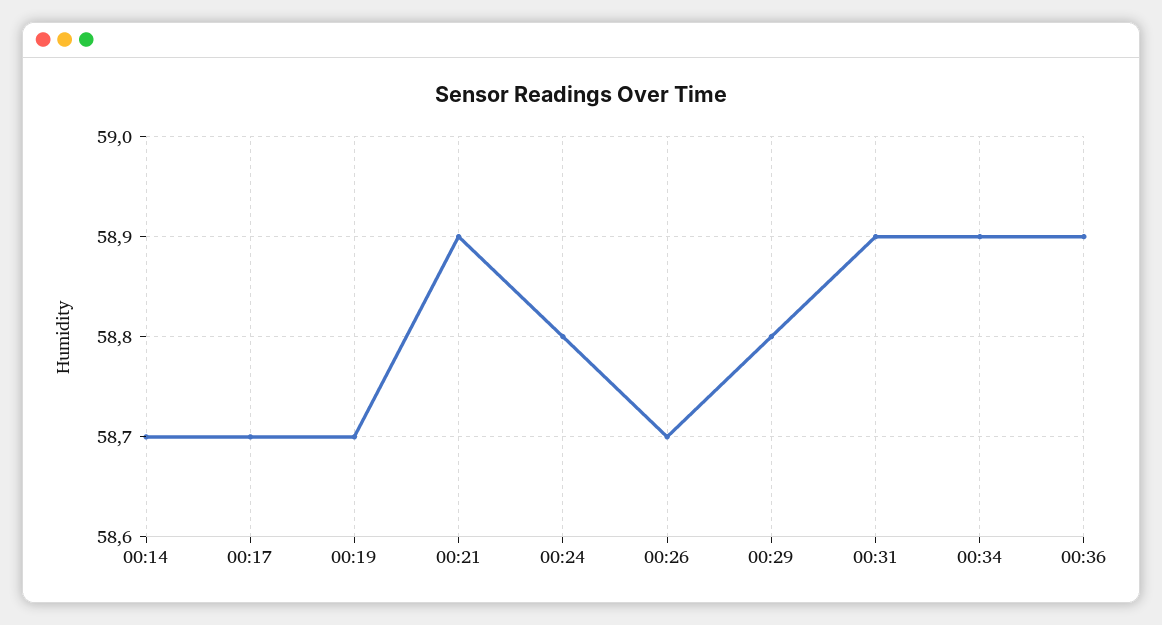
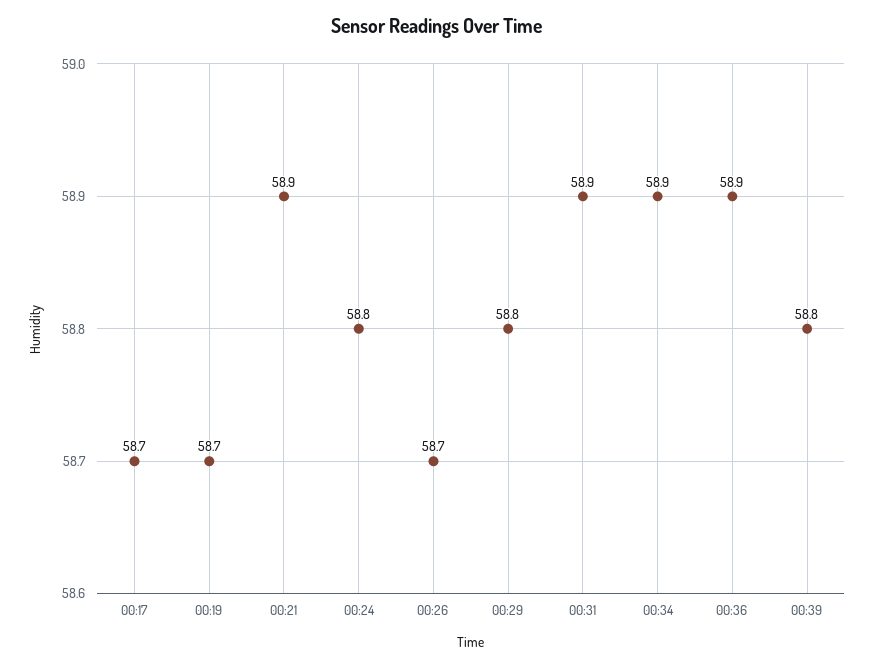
00:14: 58.7 -> none
00:39: none -> 58.8

